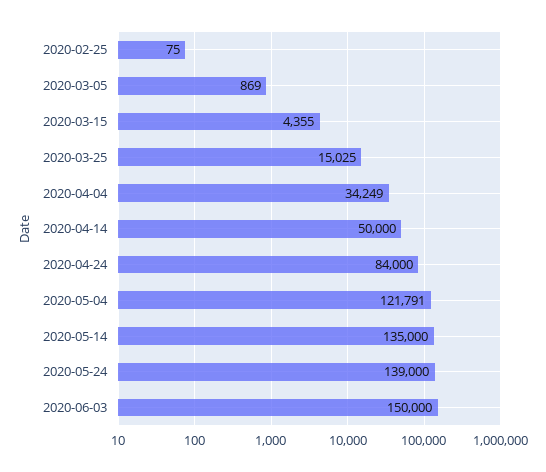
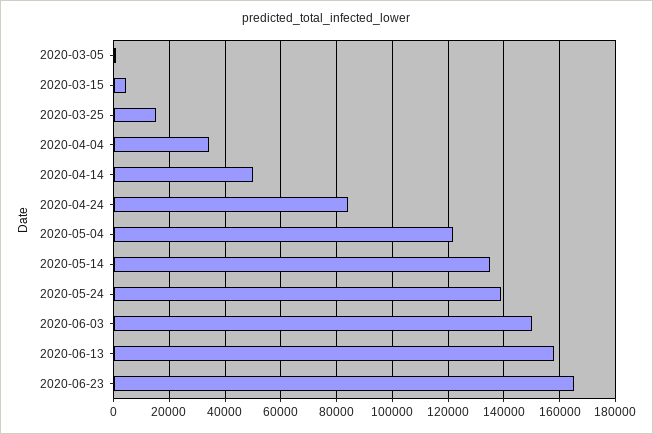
2020-02-25: 75 -> none
2020-06-13: none -> 157500
2020-06-23: none -> 165000

